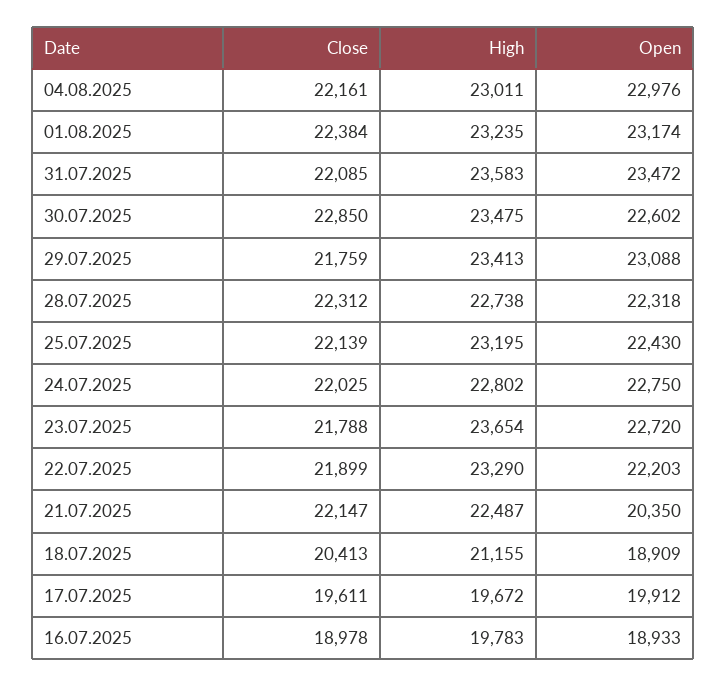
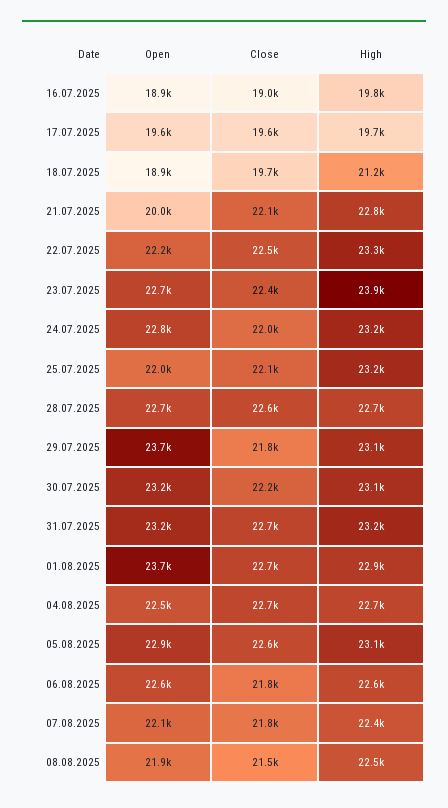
Close, 04.08.2025: 22161 -> 22700
High, 04.08.2025: 23011 -> 22700
Open, 04.08.2025: 22976 -> 22500
Close, 01.08.2025: 22384 -> 22700
High, 01.08.2025: 23235 -> 22900
Open, 01.08.2025: 23174 -> 23700
Close, 31.07.2025: 22085 -> 22700
High, 31.07.2025: 23583 -> 23200
Open, 31.07.2025: 23472 -> 23200
Close, 30.07.2025: 22850 -> 22200
High, 30.07.2025: 23475 -> 23100
Open, 30.07.2025: 22602 -> 23200
High, 29.07.2025: 23413 -> 23100
Open, 29.07.2025: 23088 -> 23700
Close, 28.07.2025: 22312 -> 22600
Open, 28.07.2025: 22318 -> 22700
Open, 25.07.2025: 22430 -> 22000
High, 24.07.2025: 22802 -> 23200
Close, 23.07.2025: 21788 -> 22400
High, 23.07.2025: 23654 -> 23900
Close, 22.07.2025: 21899 -> 22500
High, 21.07.2025: 22487 -> 22800
Open, 21.07.2025: 20350 -> 20000
Close, 18.07.2025: 20413 -> 19700
Open, 17.07.2025: 19912 -> 19600
Open, 05.08.2025: none -> 22900
Close, 05.08.2025: none -> 22600
High, 05.08.2025: none -> 23100
Open, 06.08.2025: none -> 22600
Close, 06.08.2025: none -> 21800
High, 06.08.2025: none -> 22600
Open, 07.08.2025: none -> 22100
Close, 07.08.2025: none -> 21800
High, 07.08.2025: none -> 22400
Open, 08.08.2025: none -> 21900
Close, 08.08.2025: none -> 21500
High, 08.08.2025: none -> 22500

